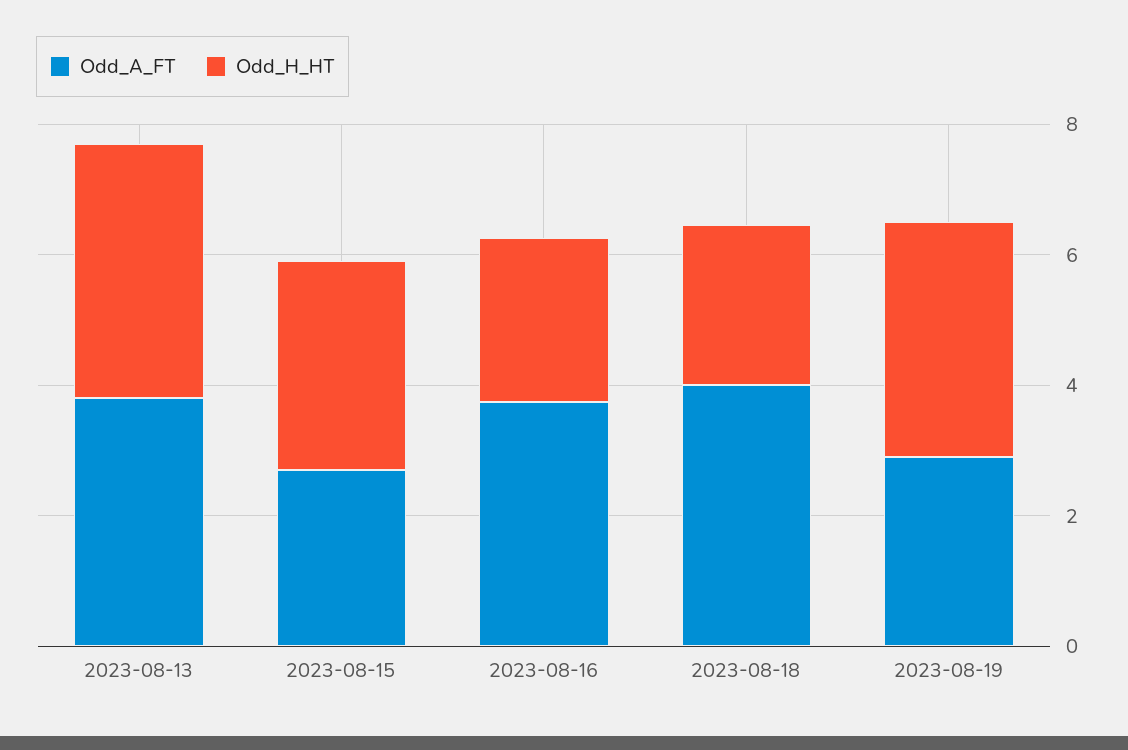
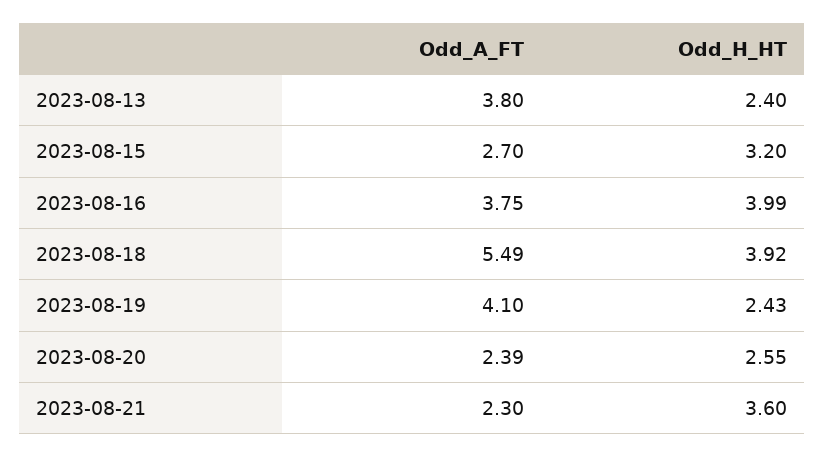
Odd_H_HT, 2023-08-13: 4 -> 2.4
Odd_H_HT, 2023-08-16: 2.5 -> 3.99
Odd_A_FT, 2023-08-18: 4 -> 5.49
Odd_H_HT, 2023-08-18: 2.5 -> 3.92
Odd_A_FT, 2023-08-19: 3 -> 4.1
Odd_H_HT, 2023-08-19: 3.5 -> 2.43
Odd_A_FT, 2023-08-20: none -> 2.39
Odd_H_HT, 2023-08-20: none -> 2.55
Odd_A_FT, 2023-08-21: none -> 2.3
Odd_H_HT, 2023-08-21: none -> 3.6

